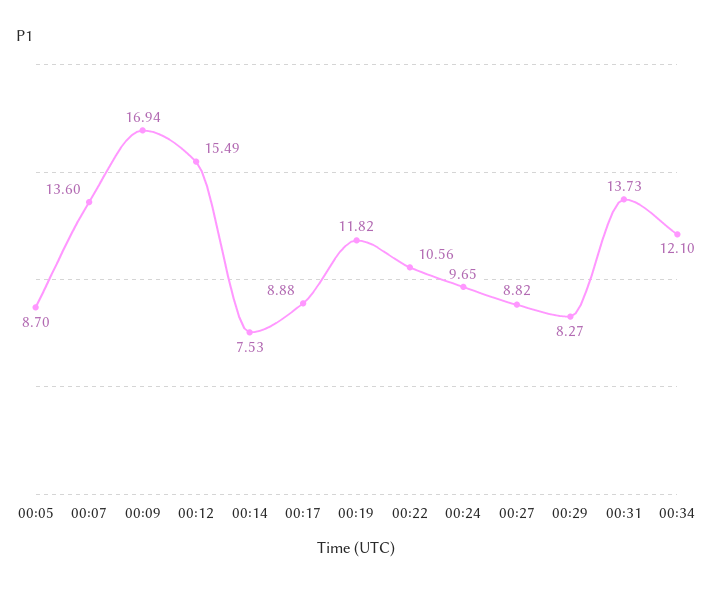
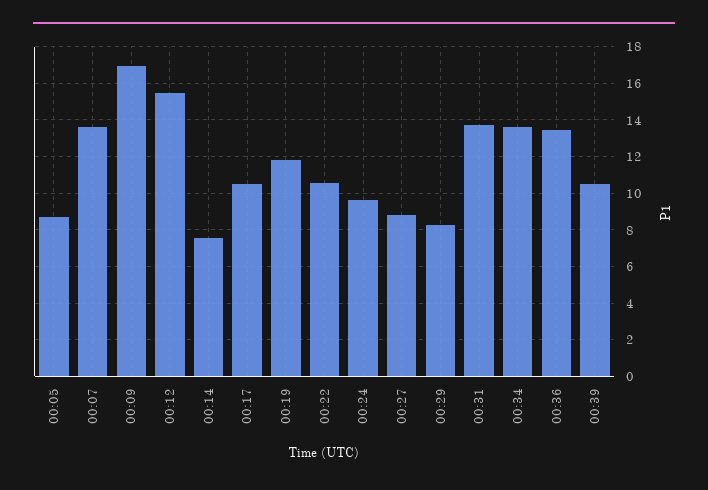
00:17: 8.88 -> 10.5
00:34: 12.1 -> 13.5
00:36: none -> 13.5
00:39: none -> 10.5

